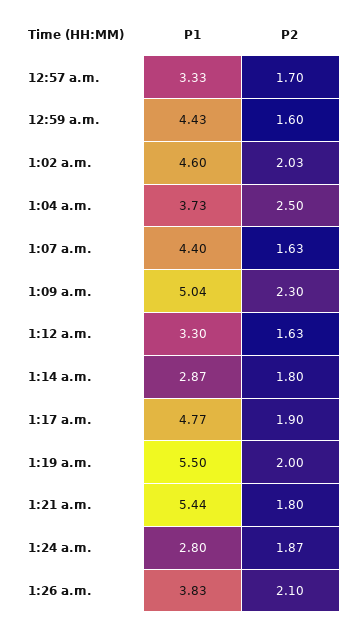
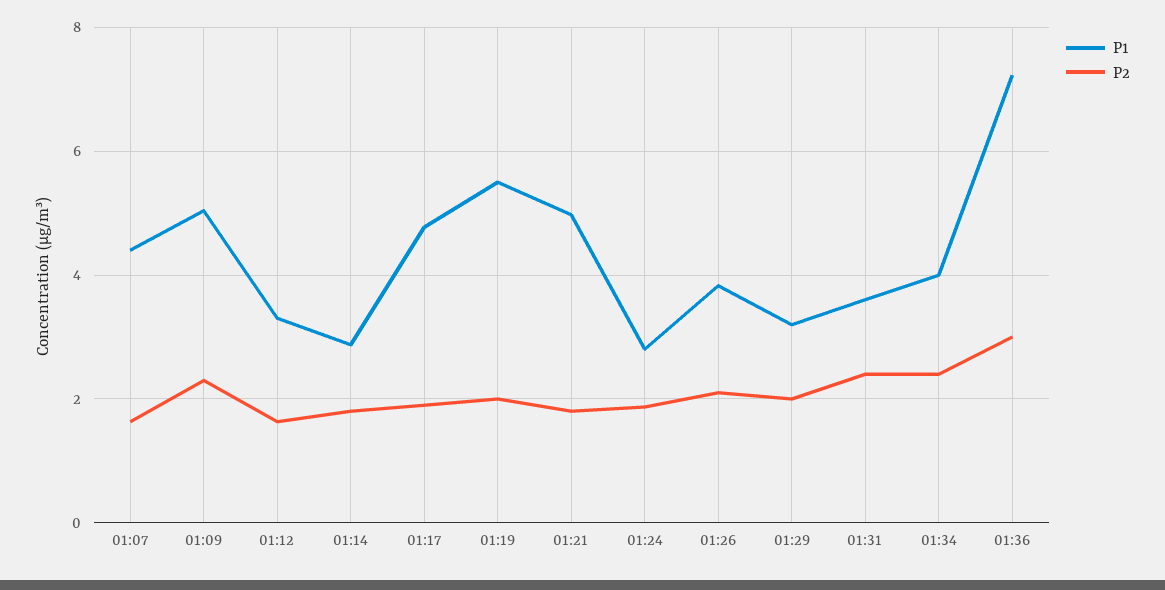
P1, 12:57 a.m.: 3.33 -> none
P2, 12:57 a.m.: 1.7 -> none
P1, 12:59 a.m.: 4.43 -> none
P2, 12:59 a.m.: 1.6 -> none
P1, 1:02 a.m.: 4.6 -> none
P2, 1:02 a.m.: 2.03 -> none
P1, 1:04 a.m.: 3.73 -> none
P2, 1:04 a.m.: 2.5 -> none
P1, 1:21 a.m.: 5.44 -> 5
P1, 01:29: none -> 3.2
P2, 01:29: none -> 2
P1, 01:31: none -> 3.6
P2, 01:31: none -> 2.4
P1, 01:34: none -> 4
P2, 01:34: none -> 2.4
P1, 01:36: none -> 7.2
P2, 01:36: none -> 3

